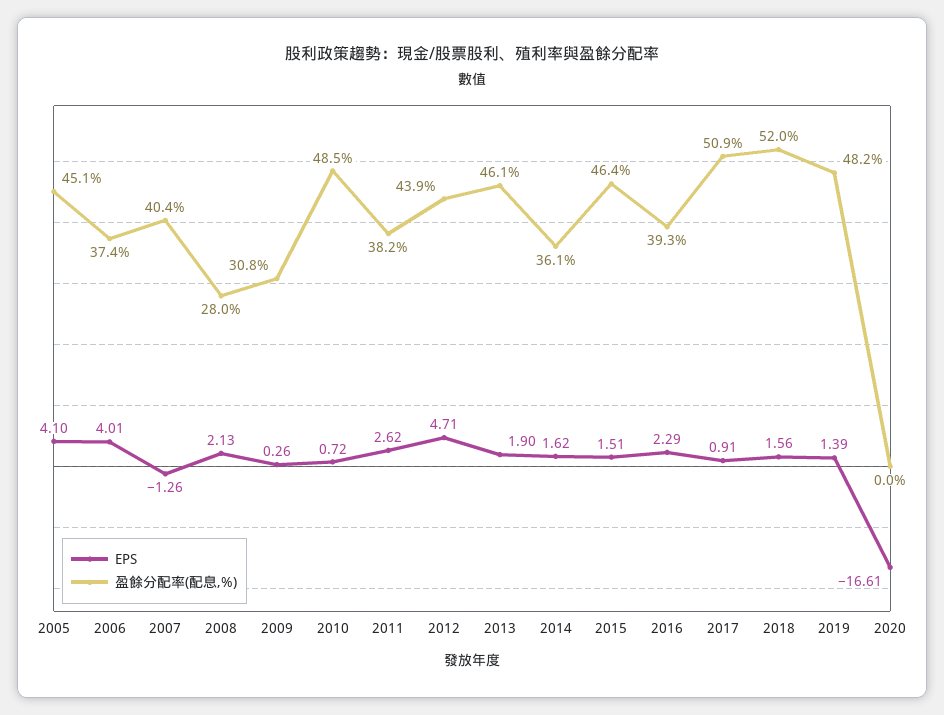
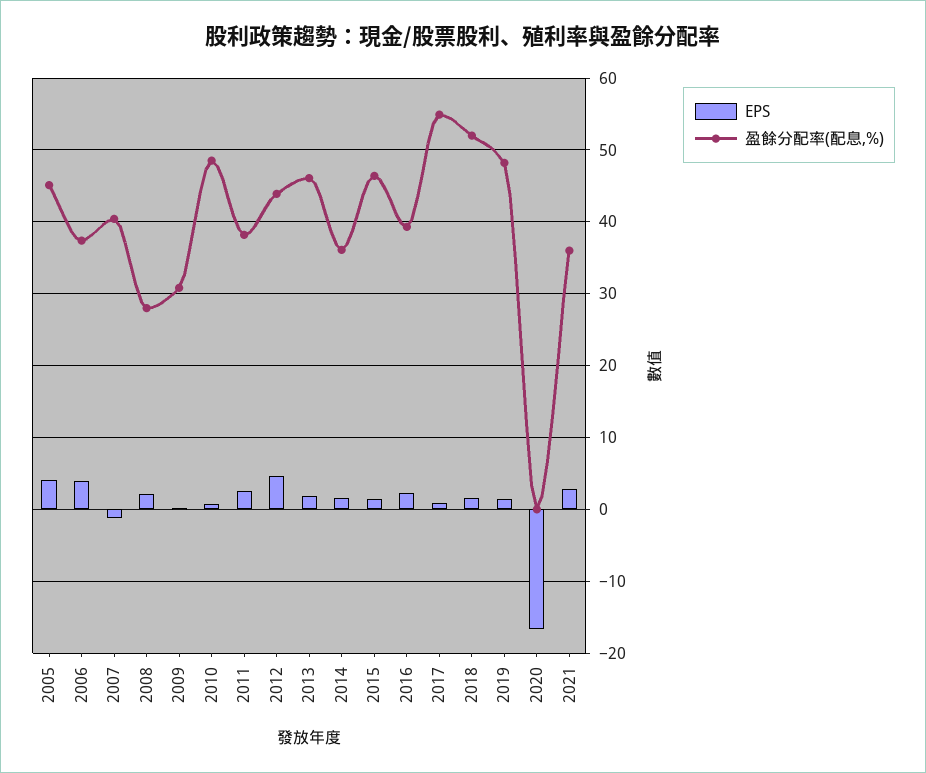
盈餘分配率(配息,%), 2017: 50.9 -> 55
EPS, 2021: none -> 3
盈餘分配率(配息,%), 2021: none -> 36

